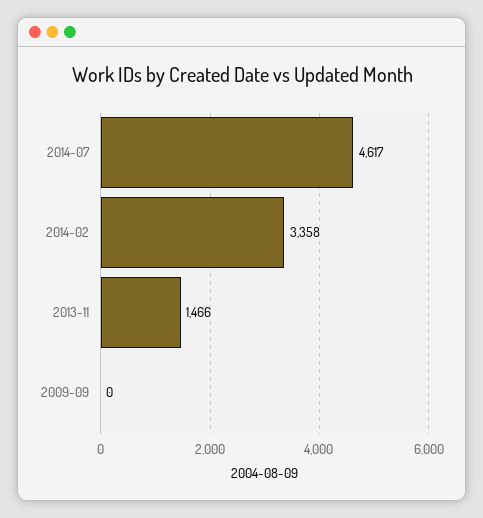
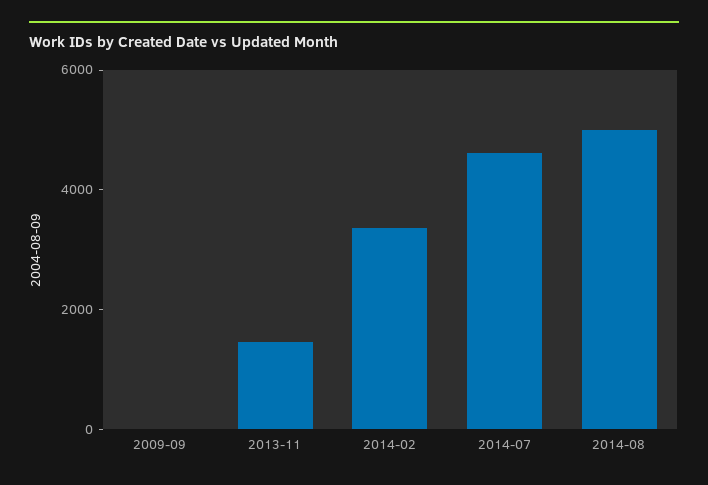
2014-08: none -> 5000

